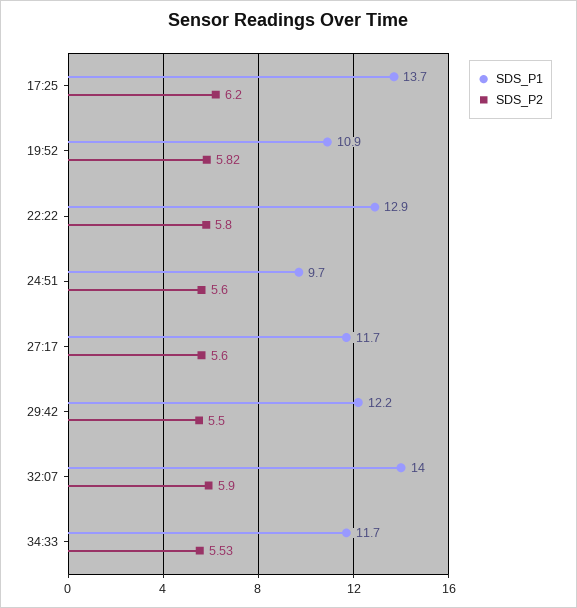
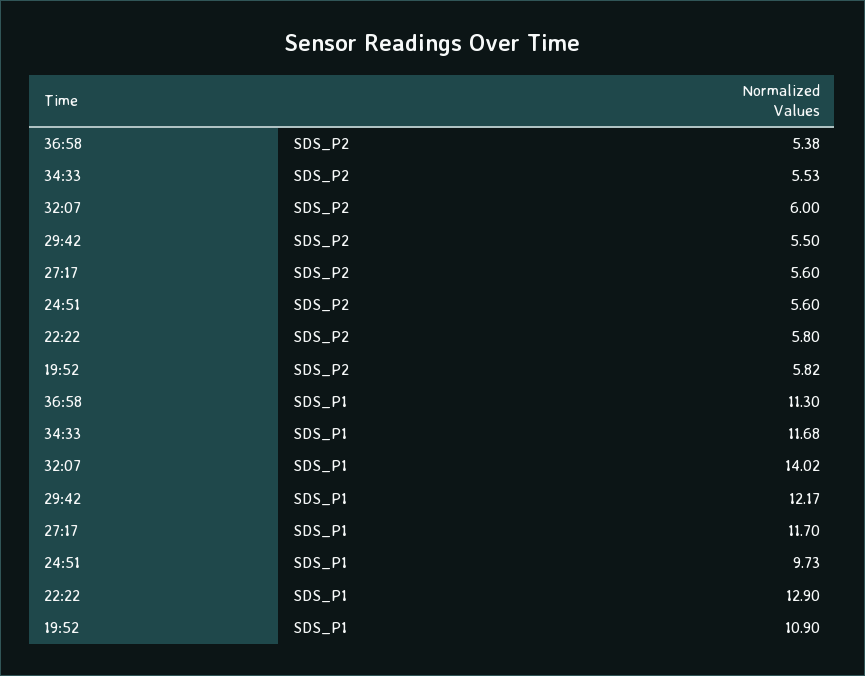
SDS_P1, 17:25: 13.7 -> none
SDS_P2, 17:25: 6.2 -> none
SDS_P2, 32:07: 5.9 -> 6
SDS_P2, 36:58: none -> 5.38
SDS_P1, 36:58: none -> 11.3

